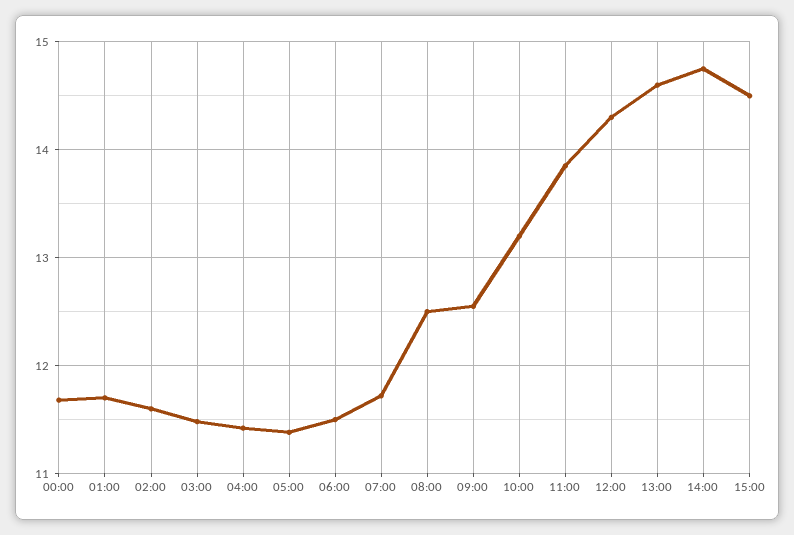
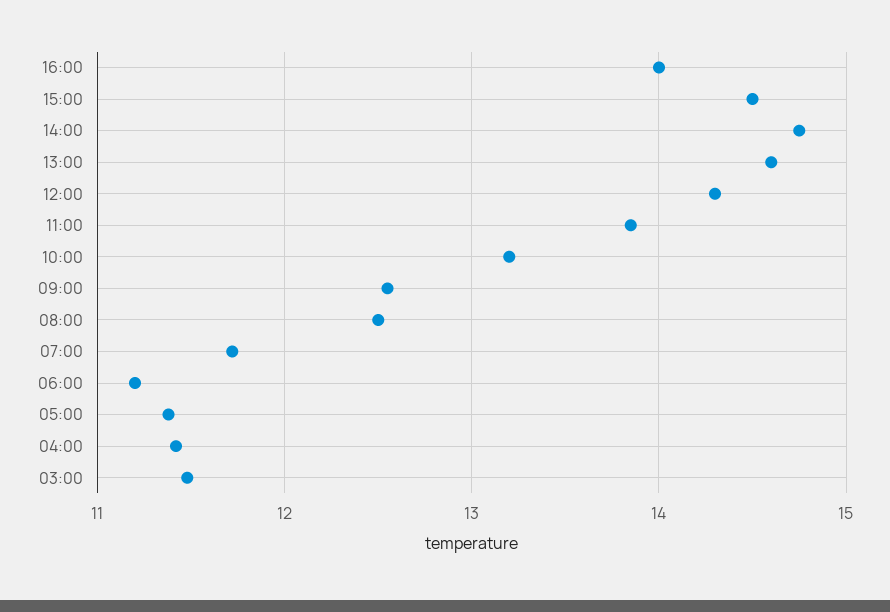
00:00: 11.7 -> none
01:00: 11.7 -> none
02:00: 11.6 -> none
06:00: 11.5 -> 11.2
16:00: none -> 14

